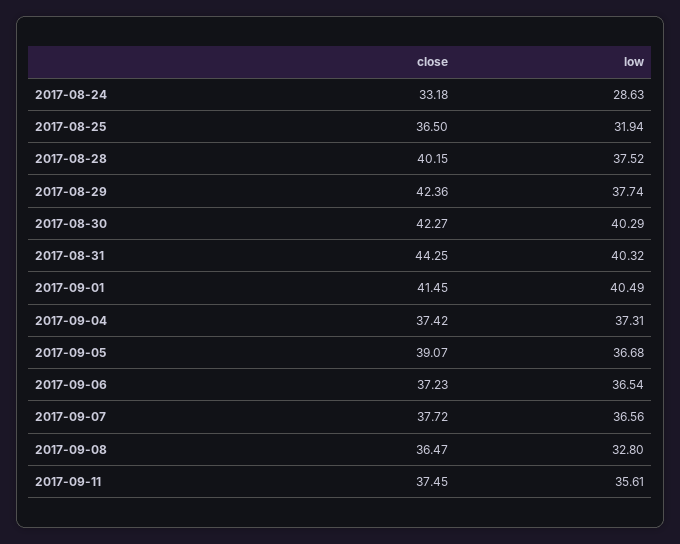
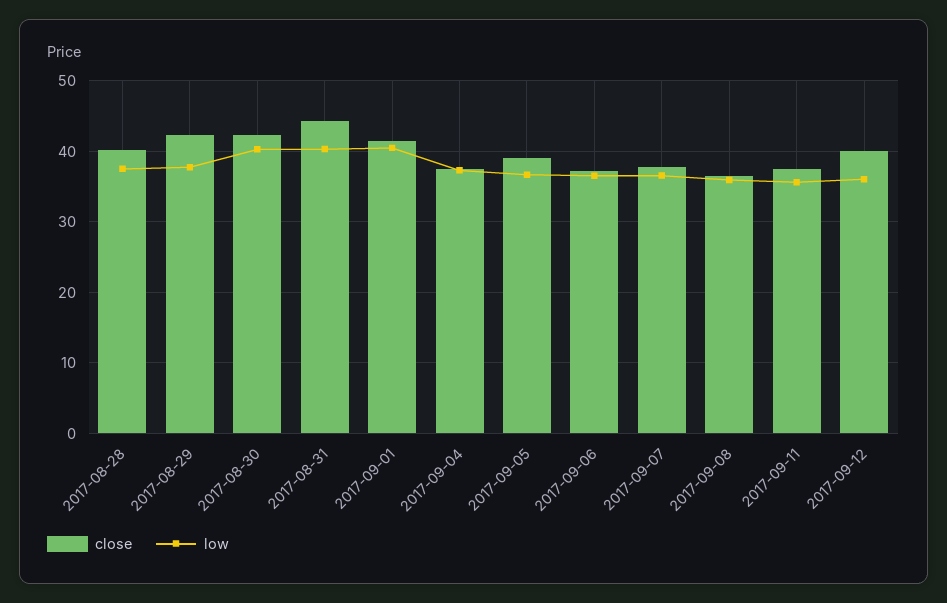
close, 2017-08-24: 33.18 -> none
low, 2017-08-24: 28.63 -> none
close, 2017-08-25: 36.5 -> none
low, 2017-08-25: 31.94 -> none
low, 2017-09-08: 32.8 -> 36
close, 2017-09-12: none -> 40
low, 2017-09-12: none -> 36

